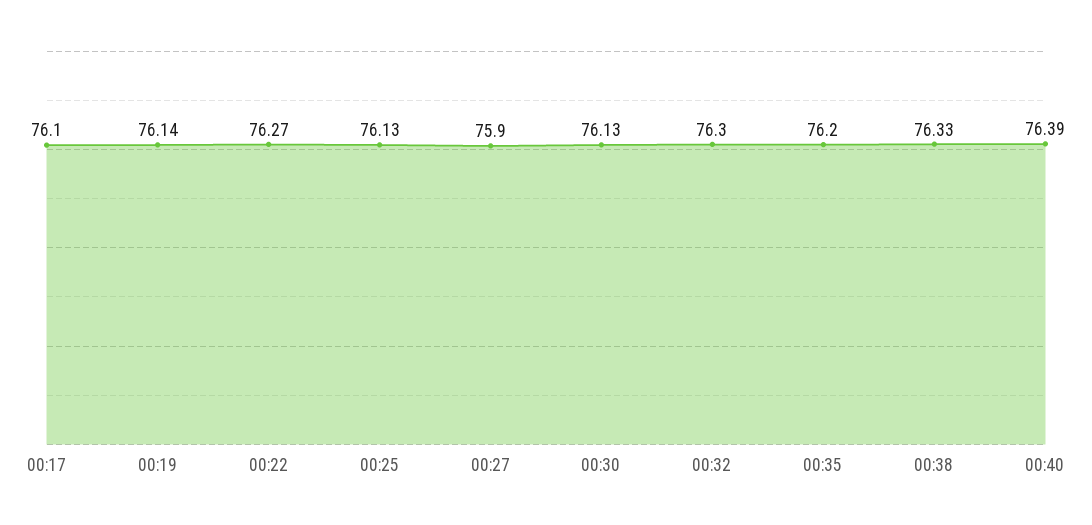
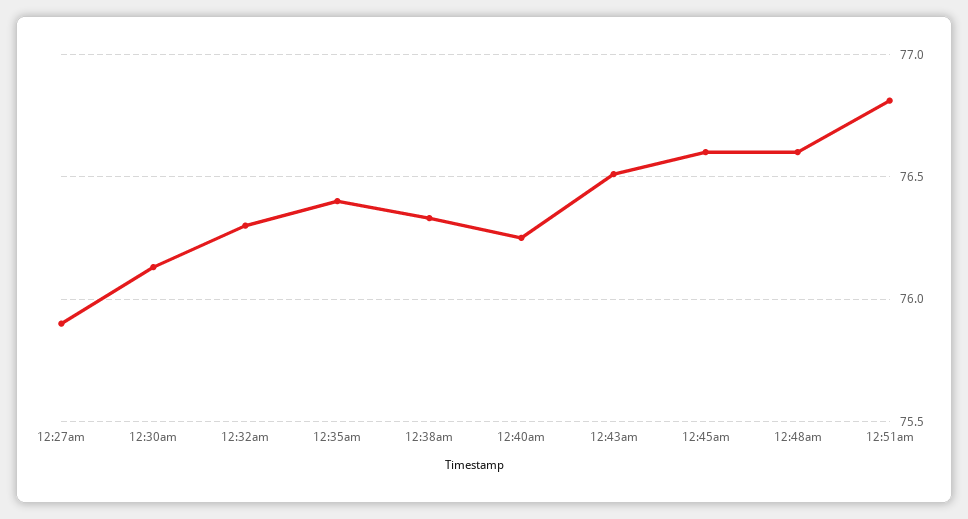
00:17: 76.1 -> none
00:19: 76.14 -> none
00:22: 76.27 -> none
00:25: 76.13 -> none
00:35: 76.2 -> 76.4
00:40: 76.39 -> 76.25
12:43am: none -> 76.5
12:45am: none -> 76.6
12:48am: none -> 76.6
12:51am: none -> 76.8

